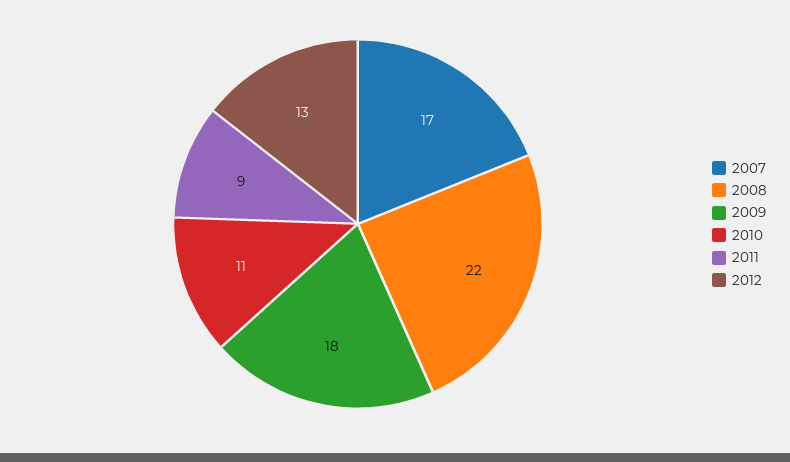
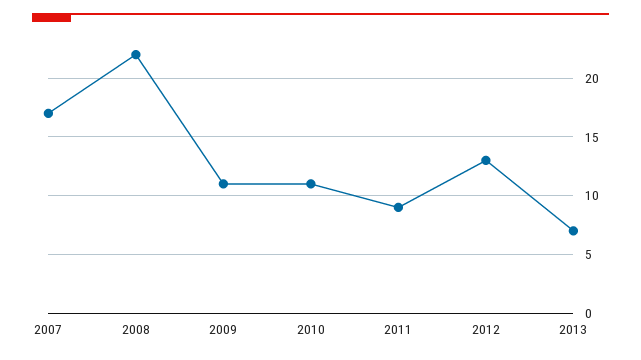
2009: 18 -> 11
2013: none -> 7

